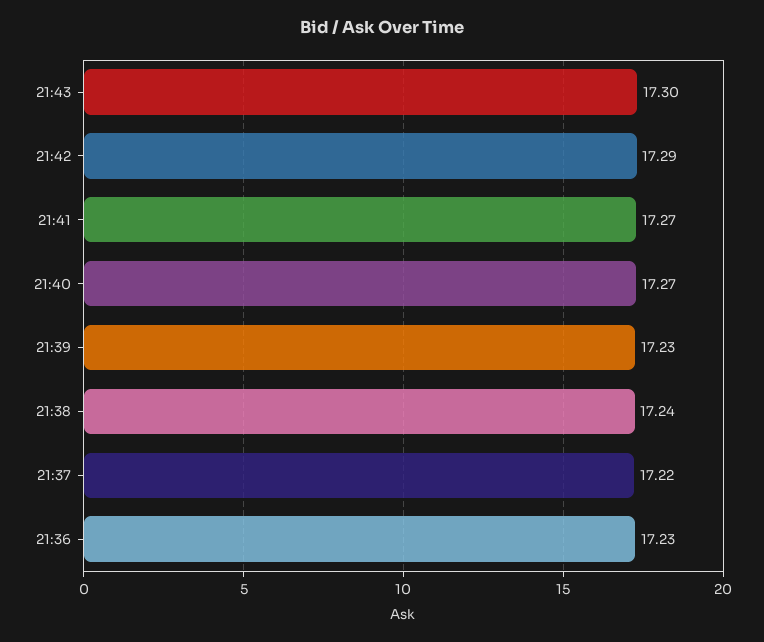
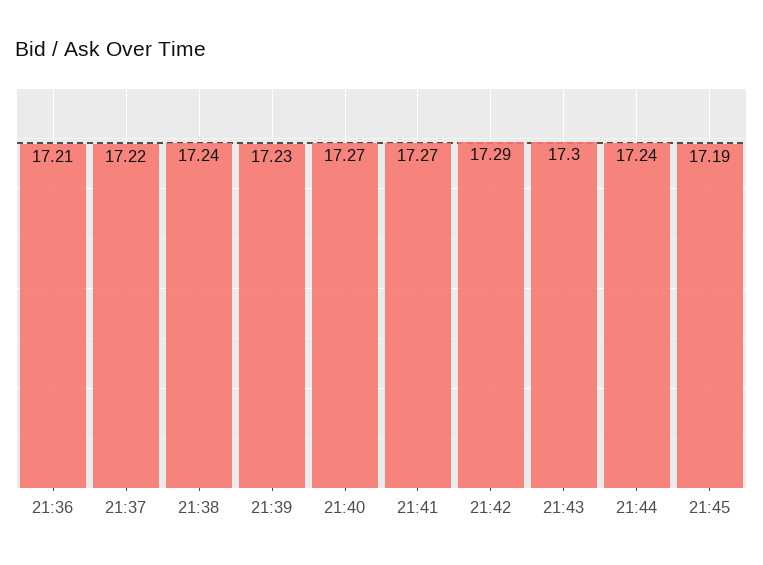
21:36: 17.23 -> 17.21
21:44: none -> 17.24
21:45: none -> 17.19

